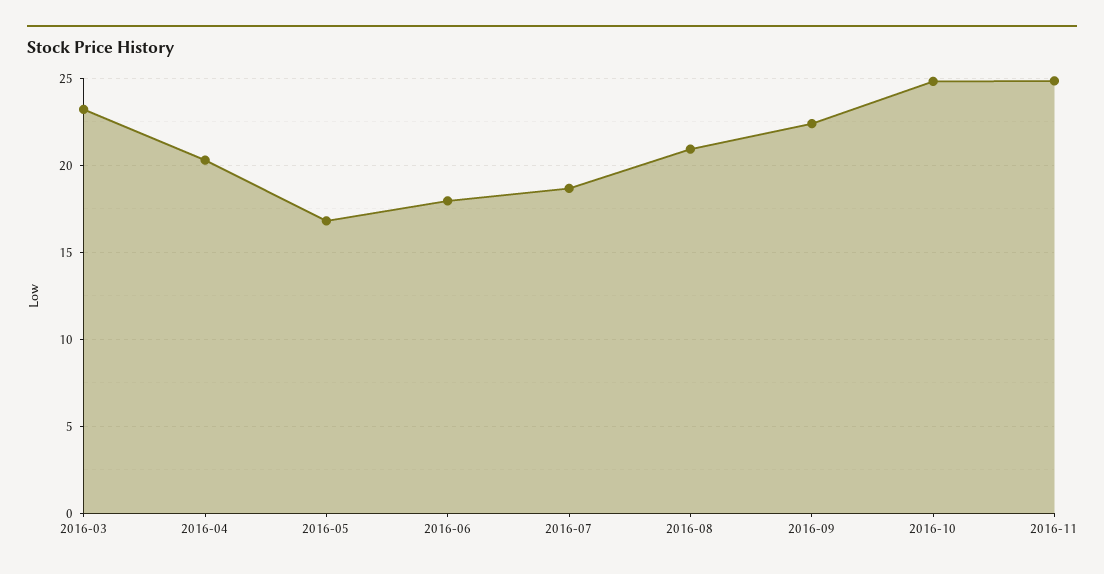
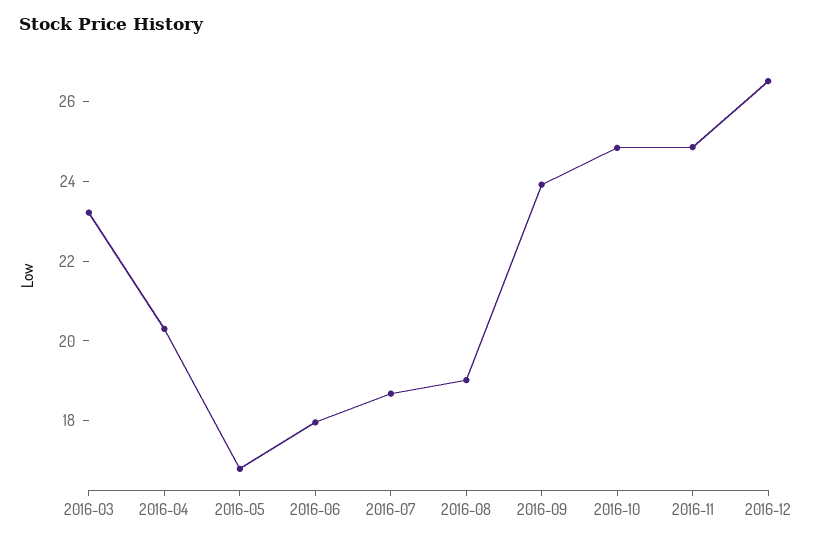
2016-08: 21 -> 19
2016-09: 22.5 -> 24
2016-12: none -> 26.5

